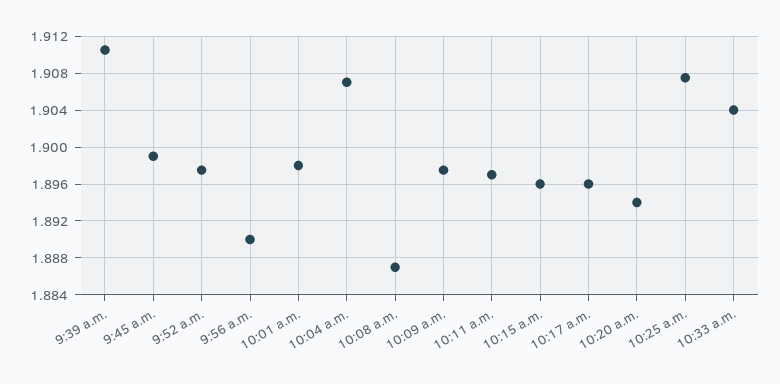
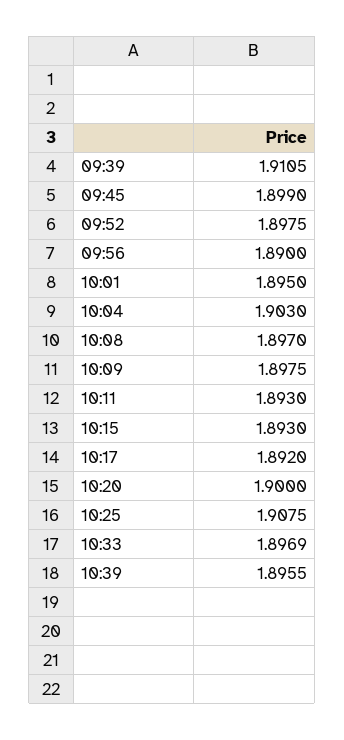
10:01 a.m.: 1.898 -> 1.895
10:04 a.m.: 1.907 -> 1.903
10:08 a.m.: 1.887 -> 1.897
10:11 a.m.: 1.897 -> 1.893
10:15 a.m.: 1.896 -> 1.893
10:17 a.m.: 1.896 -> 1.892
10:20 a.m.: 1.894 -> 1.9
10:33 a.m.: 1.904 -> 1.8969
10:39: none -> 1.8955

